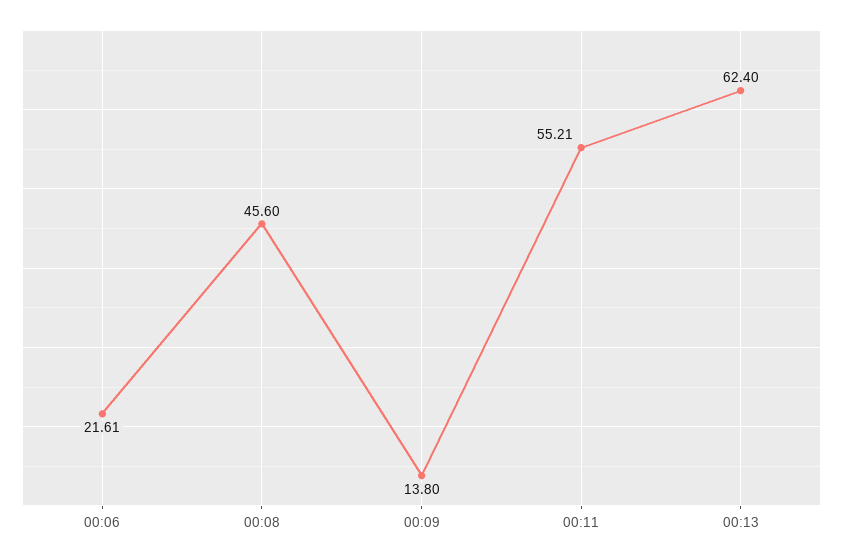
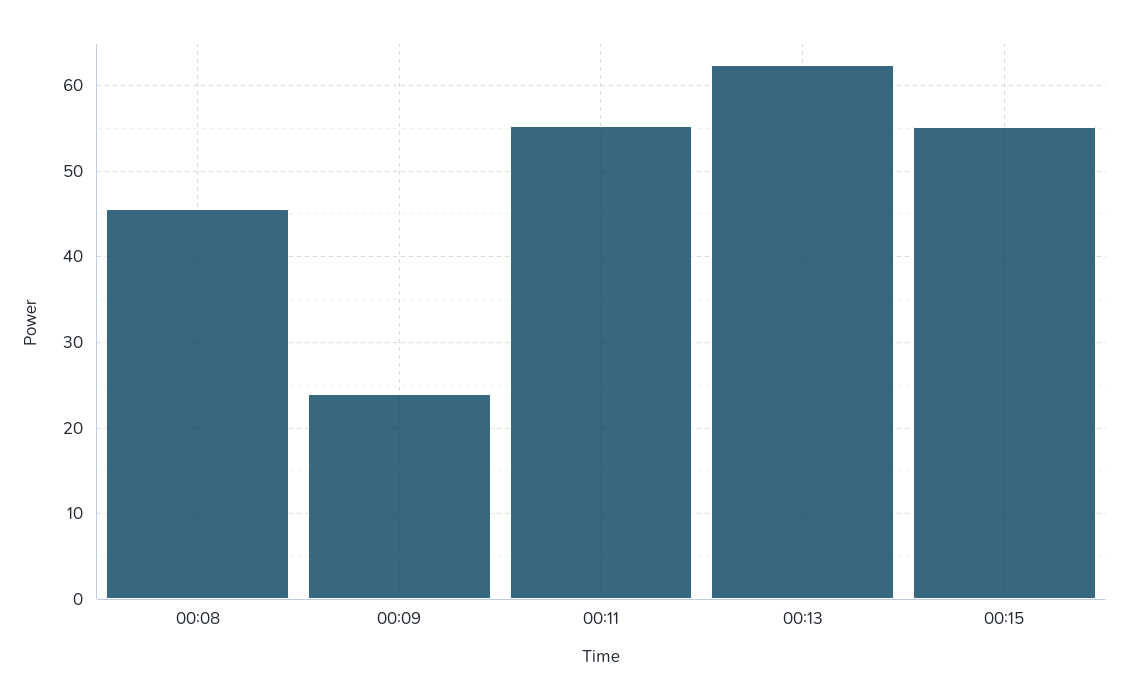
00:06: 21.61 -> none
00:09: 13.8 -> 24
00:15: none -> 55

